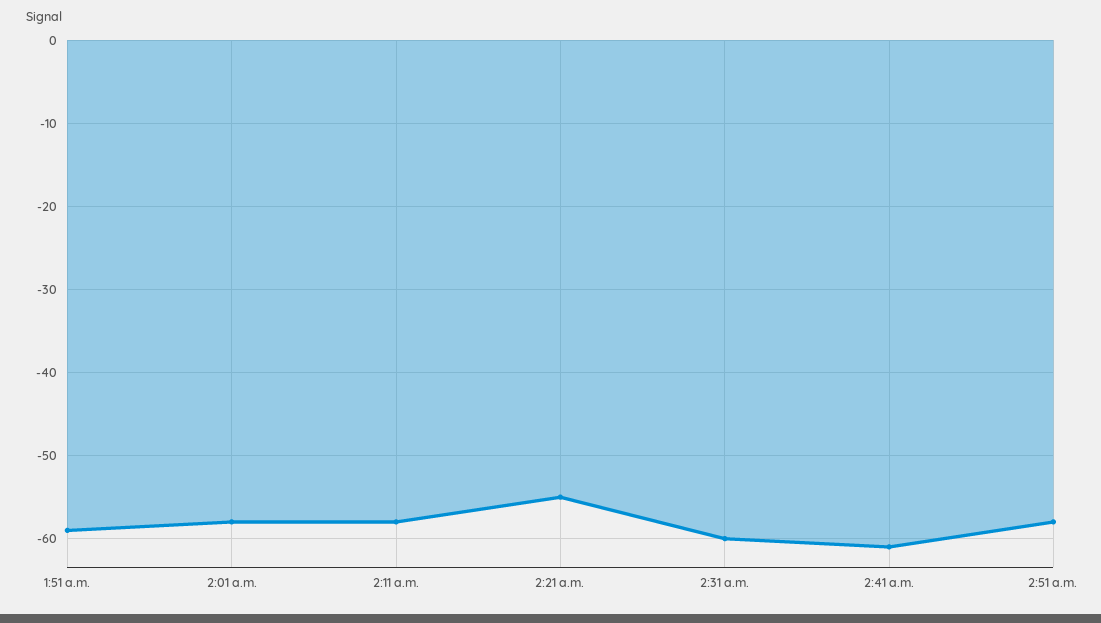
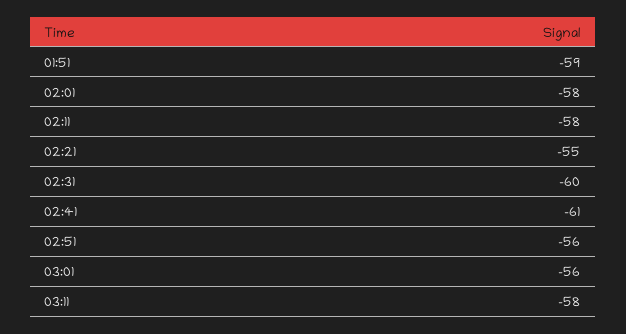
2:51 a.m.: -58 -> -56
03:01: none -> -56
03:11: none -> -58

